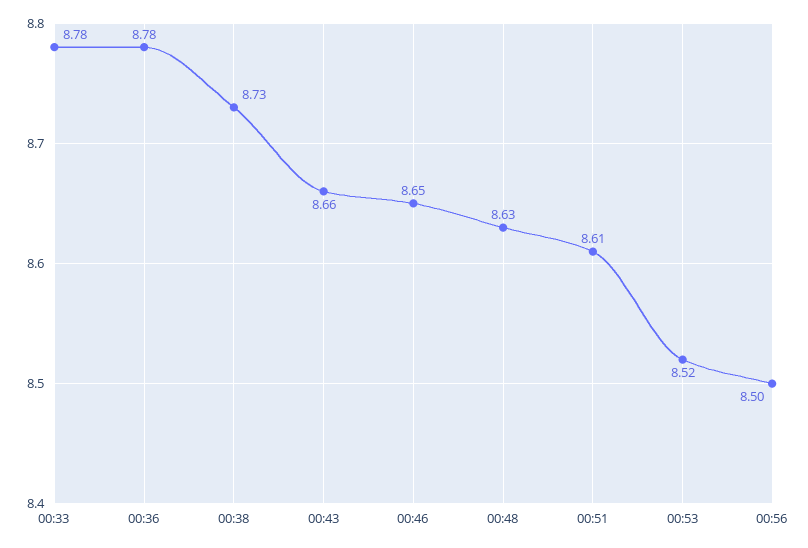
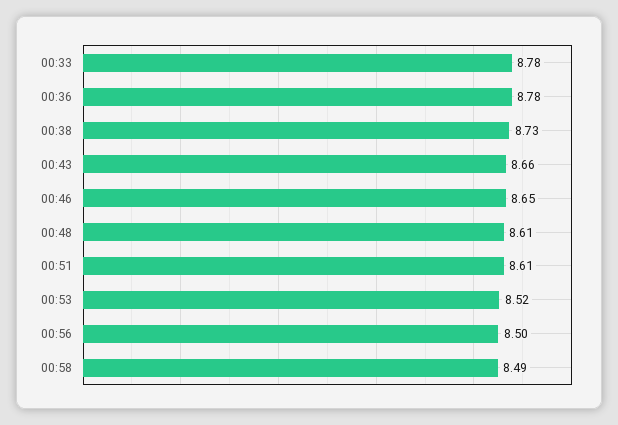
00:48: 8.63 -> 8.61
00:58: none -> 8.49

